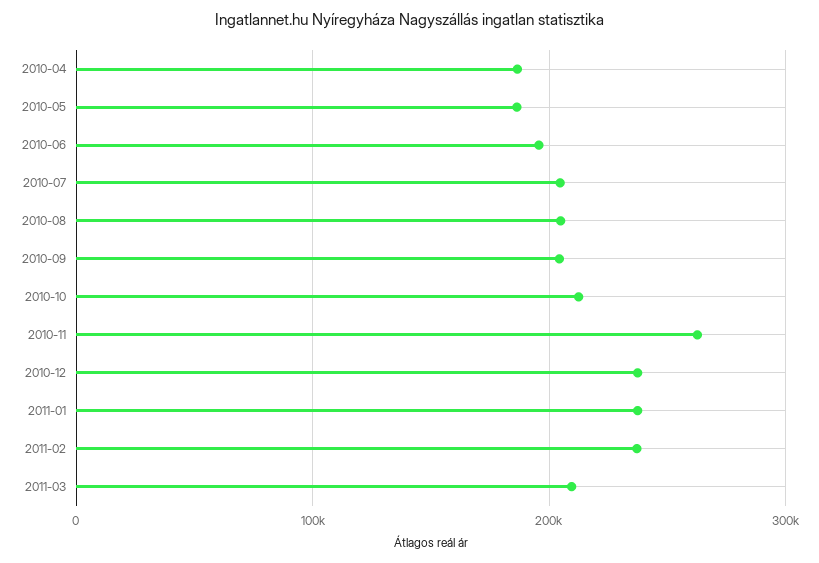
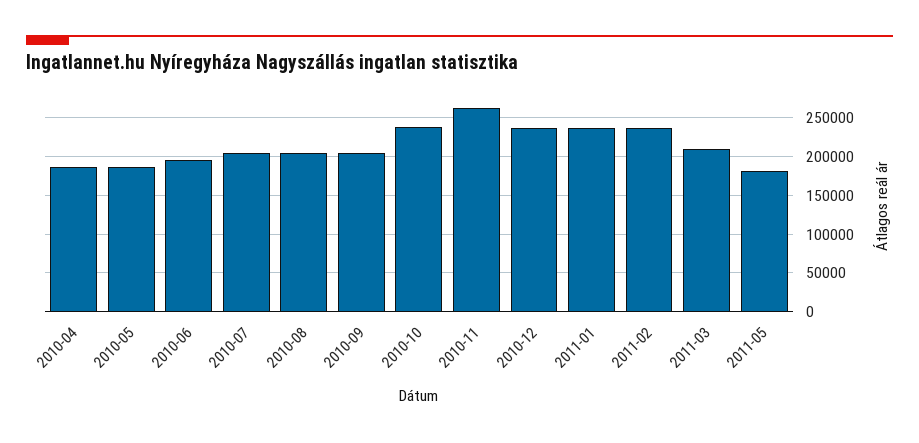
2010-10: 210000 -> 240000
2011-05: none -> 180000

